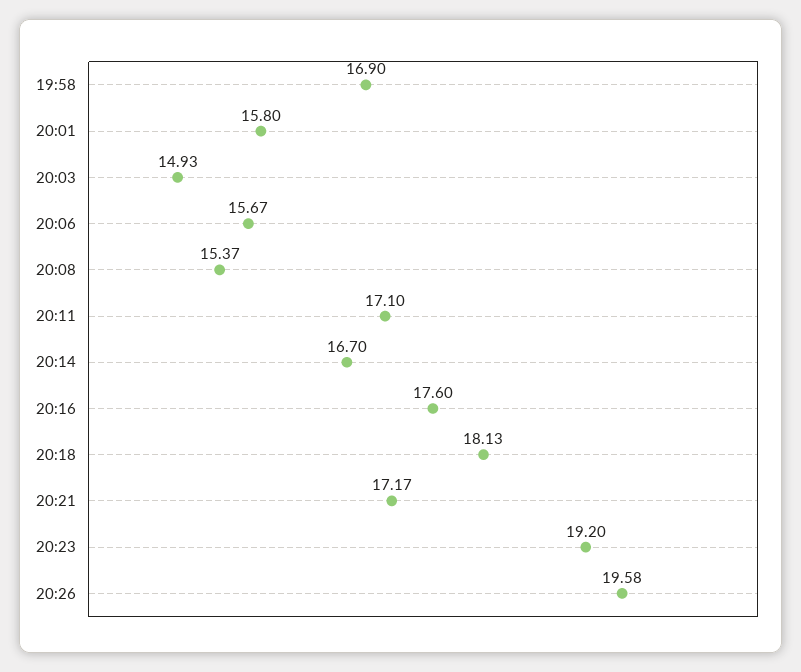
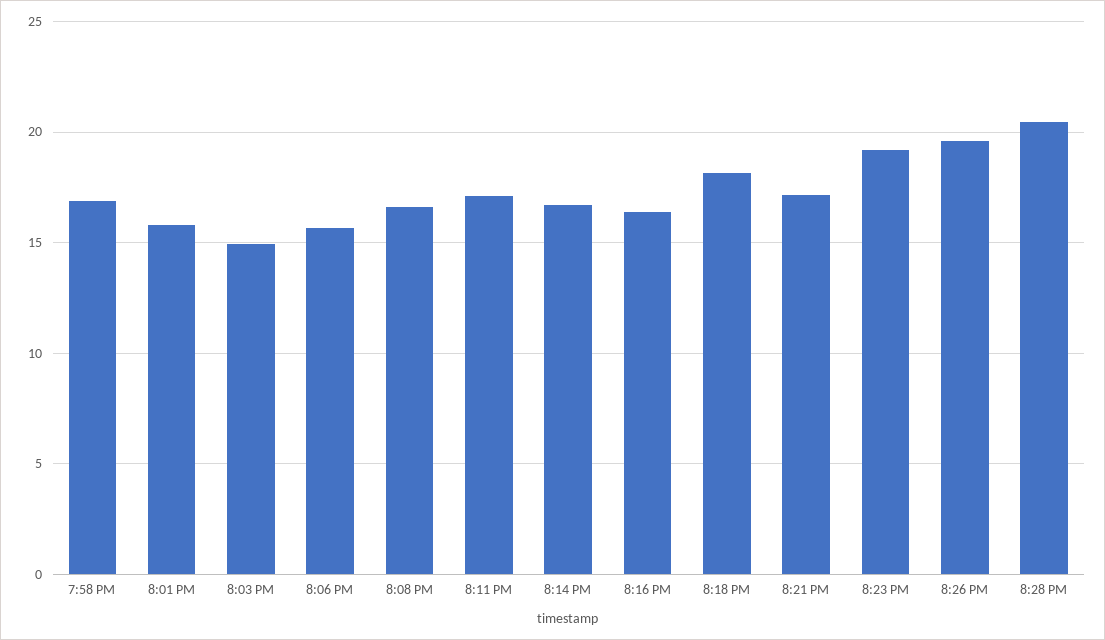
20:08: 15.37 -> 16.5
20:16: 17.6 -> 16.5
8:28 PM: none -> 20.5

